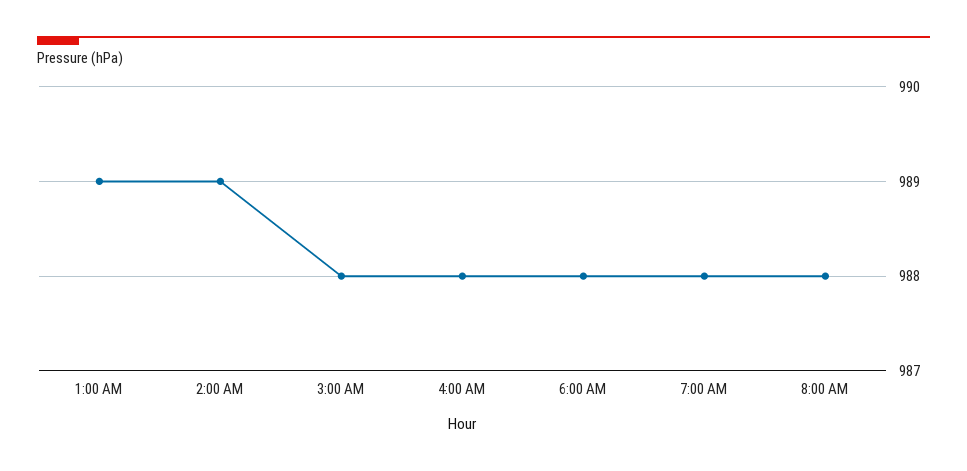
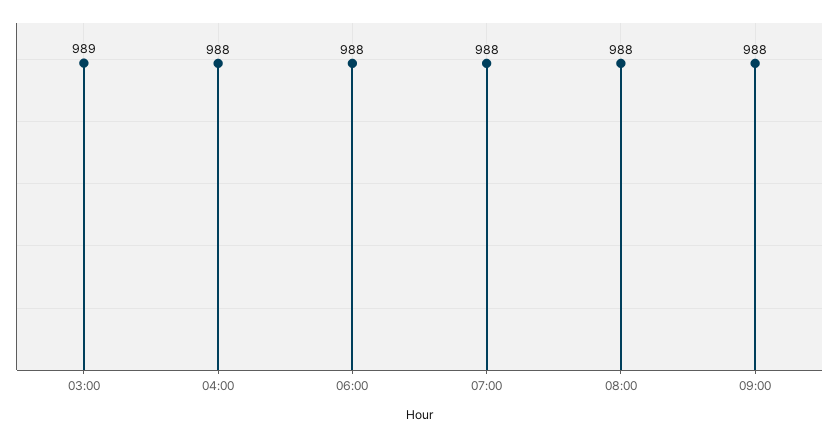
1:00 AM: 989 -> none
2:00 AM: 989 -> none
3:00 AM: 988 -> 989
09:00: none -> 988

